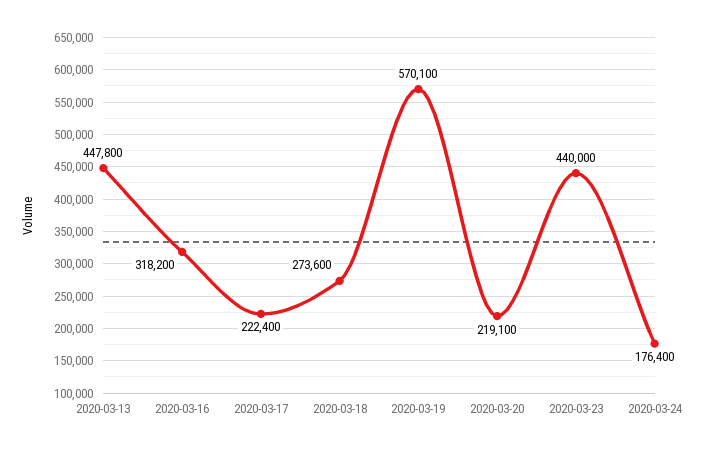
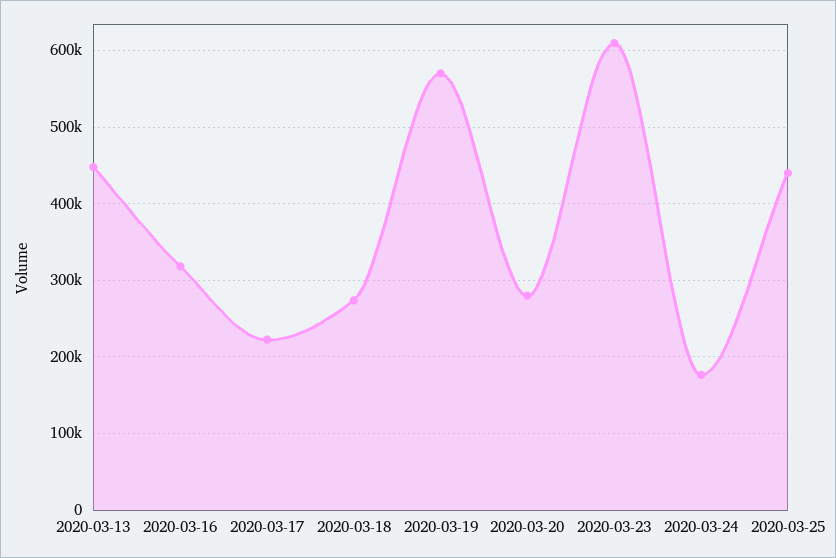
2020-03-20: 219100 -> 280000
2020-03-23: 440000 -> 610000
2020-03-25: none -> 440000

